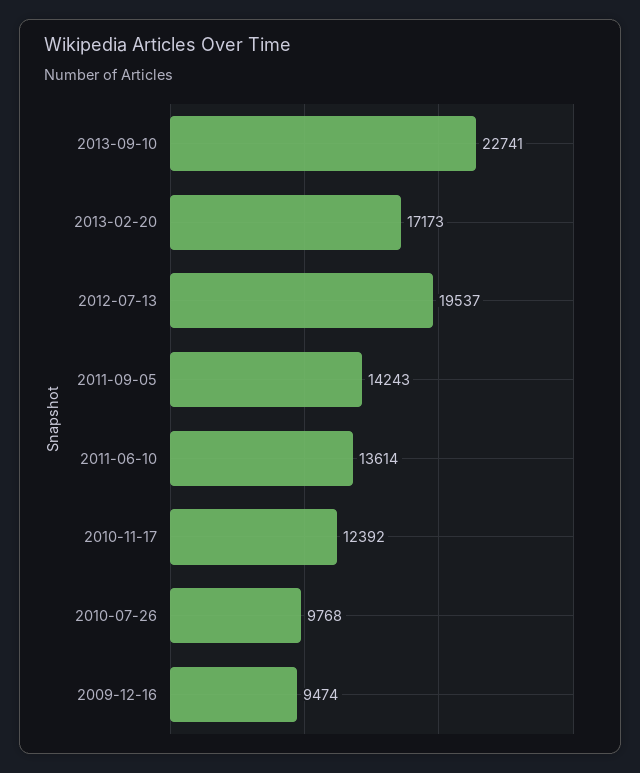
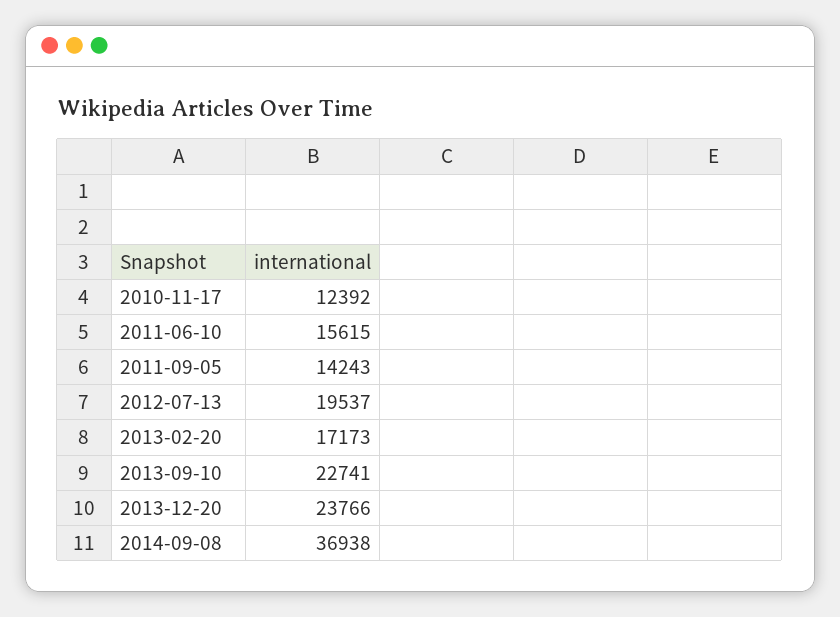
2011-06-10: 13614 -> 15615
2010-07-26: 9768 -> none
2009-12-16: 9474 -> none
2013-12-20: none -> 23766
2014-09-08: none -> 36938

